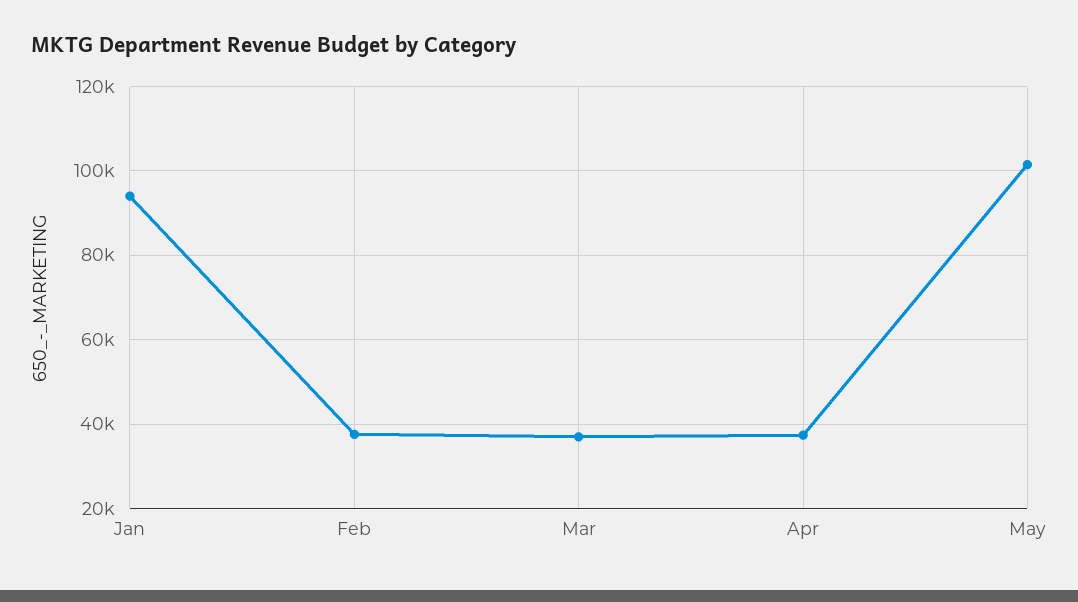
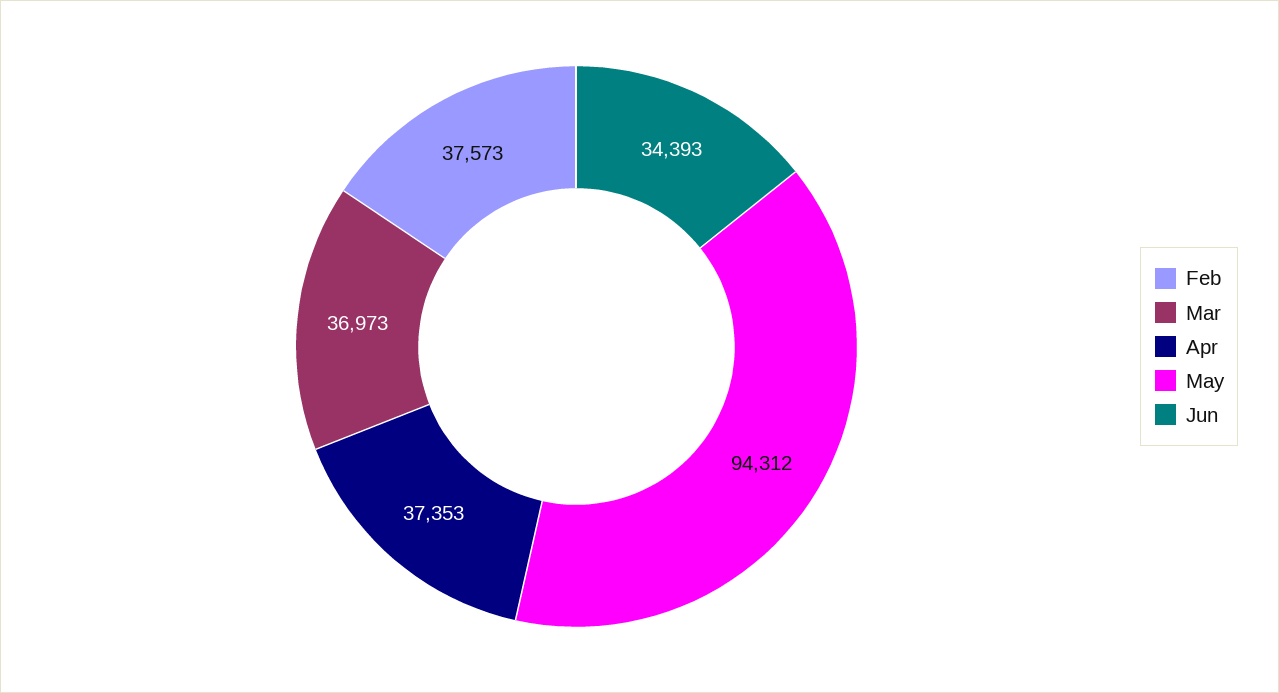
Jan: 94000 -> none
May: 102000 -> 94312
Jun: none -> 34393

